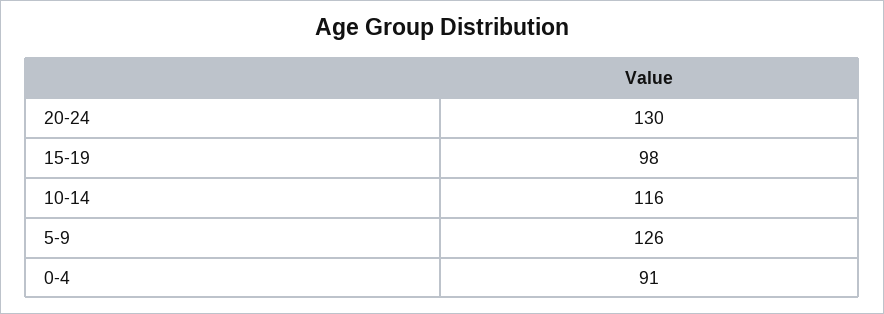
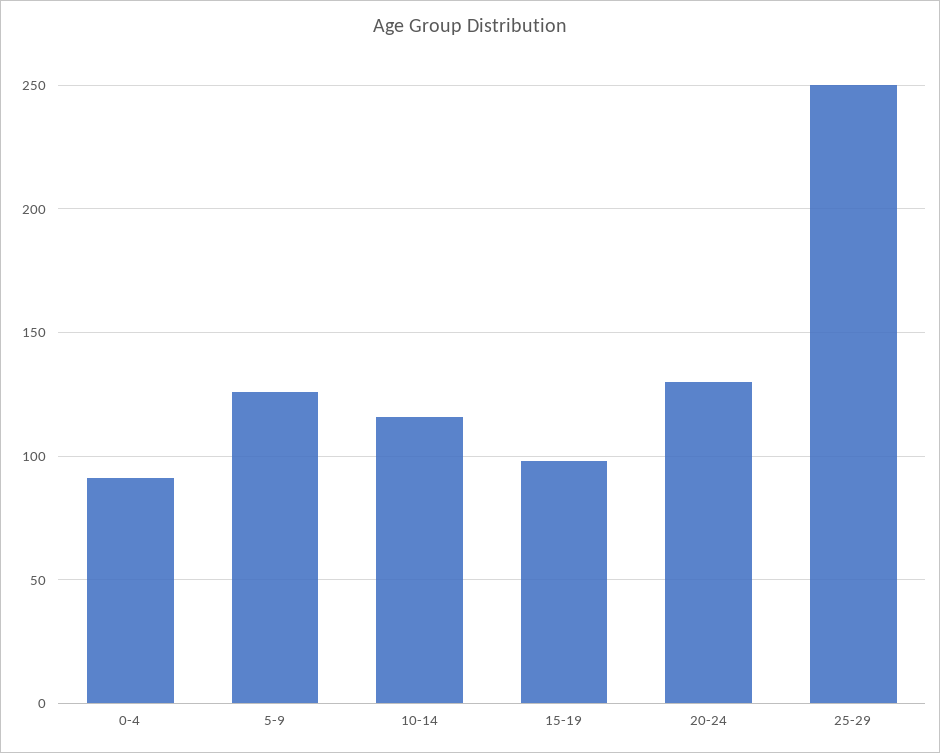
25-29: none -> 250

